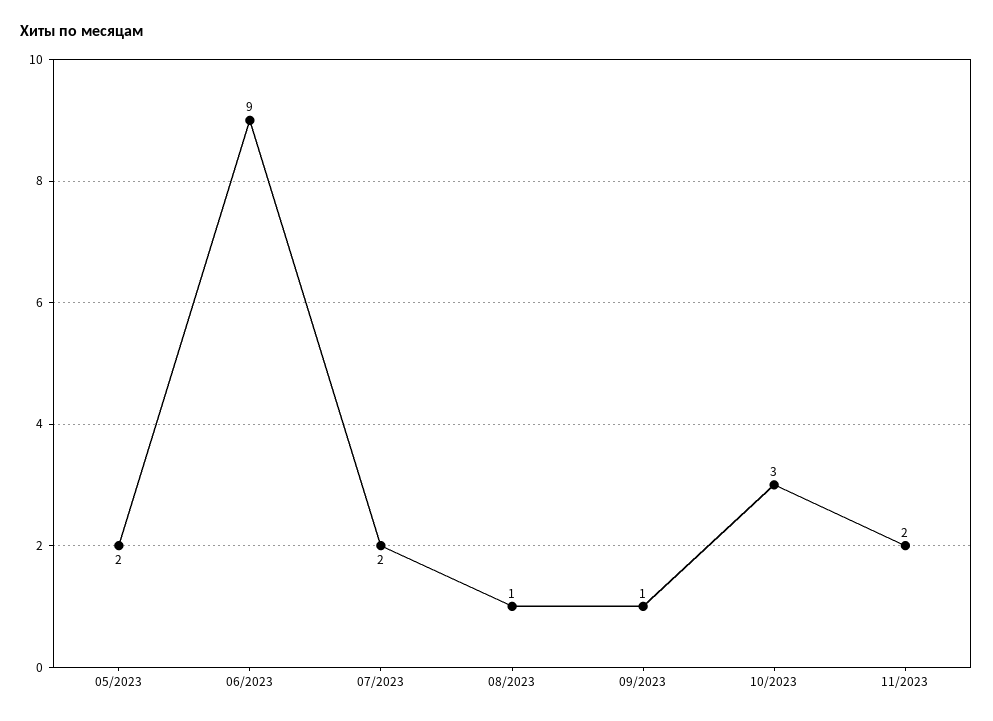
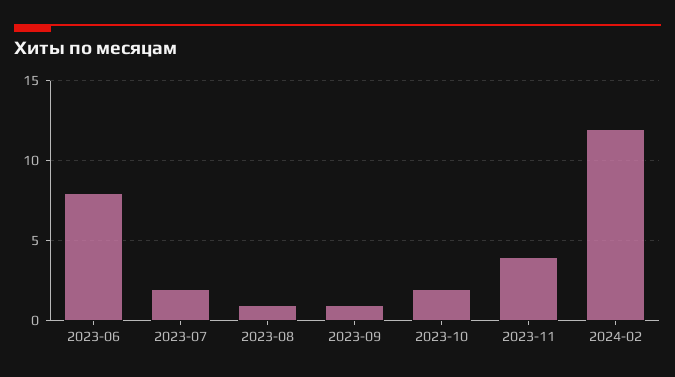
05/2023: 2 -> none
06/2023: 9 -> 8
10/2023: 3 -> 2
11/2023: 2 -> 4
2024-02: none -> 12

